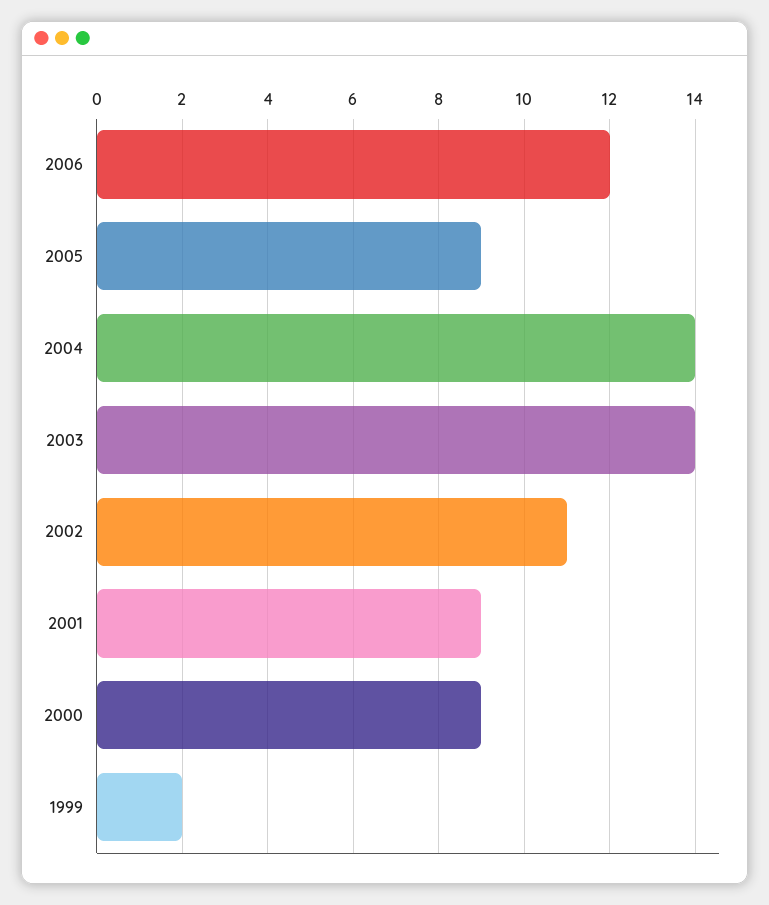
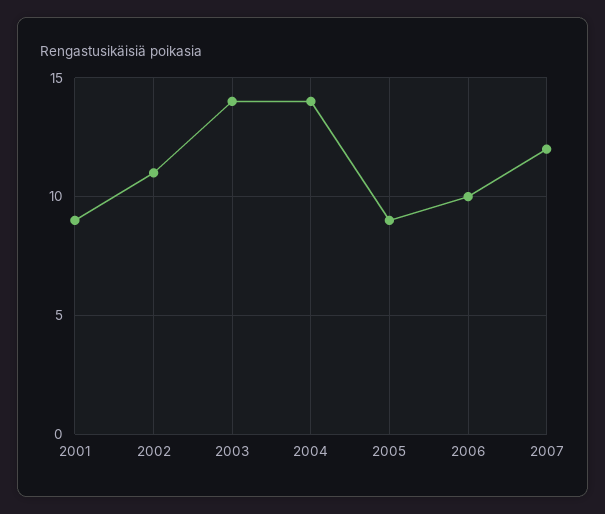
2006: 12 -> 10
2000: 9 -> none
1999: 2 -> none
2007: none -> 12

